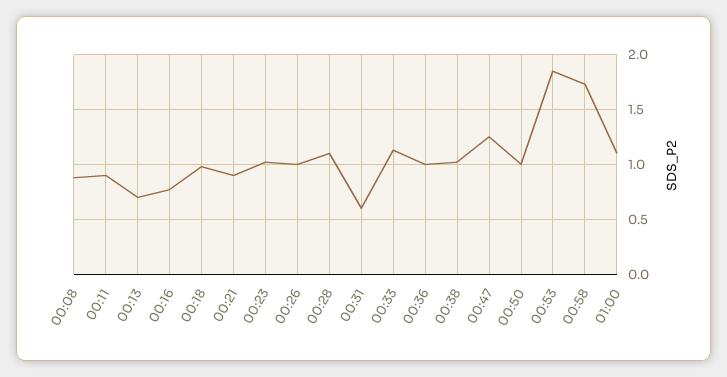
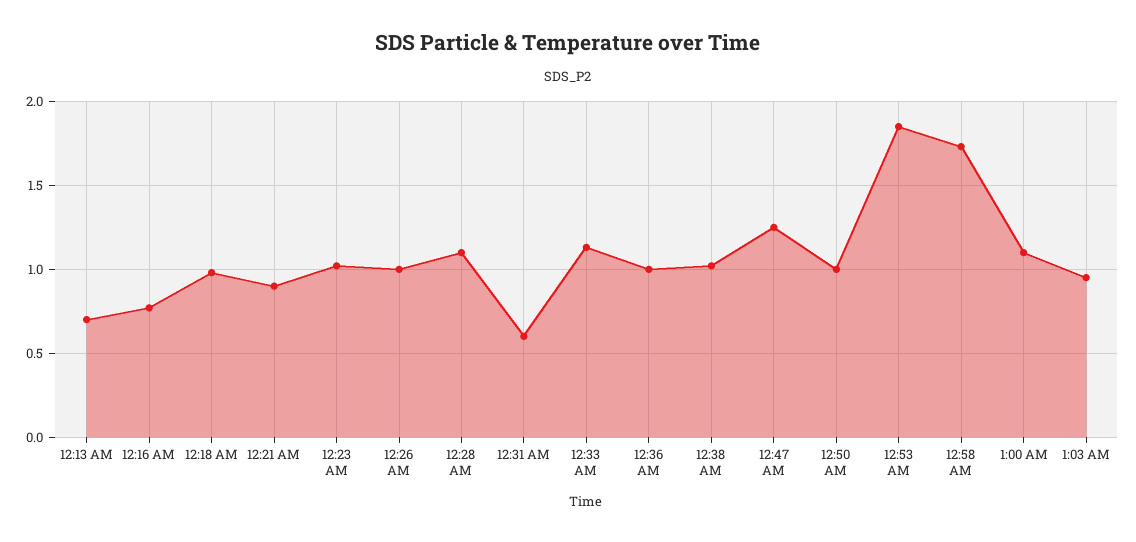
00:08: 0.9 -> none
00:11: 0.9 -> none
1:03 AM: none -> 0.95

